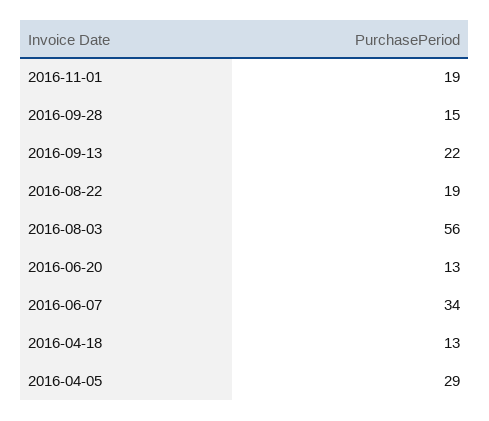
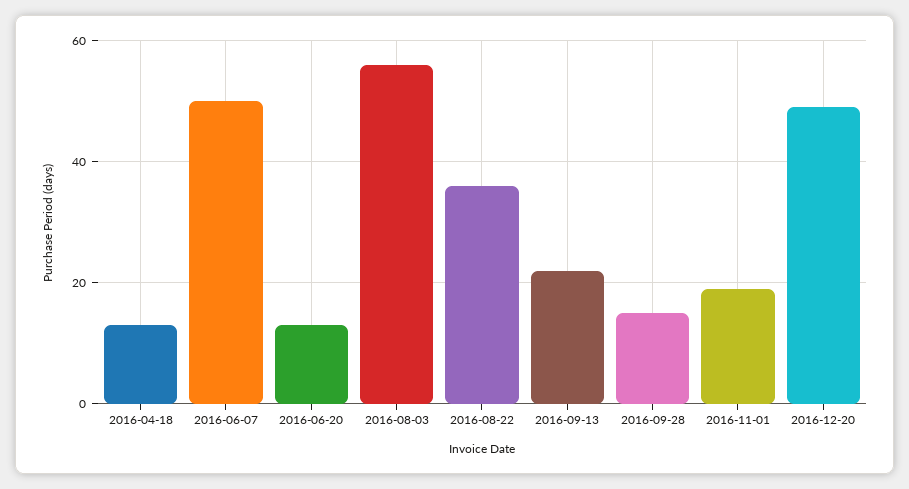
2016-08-22: 19 -> 35
2016-06-07: 34 -> 50
2016-04-05: 29 -> none
2016-12-20: none -> 50

